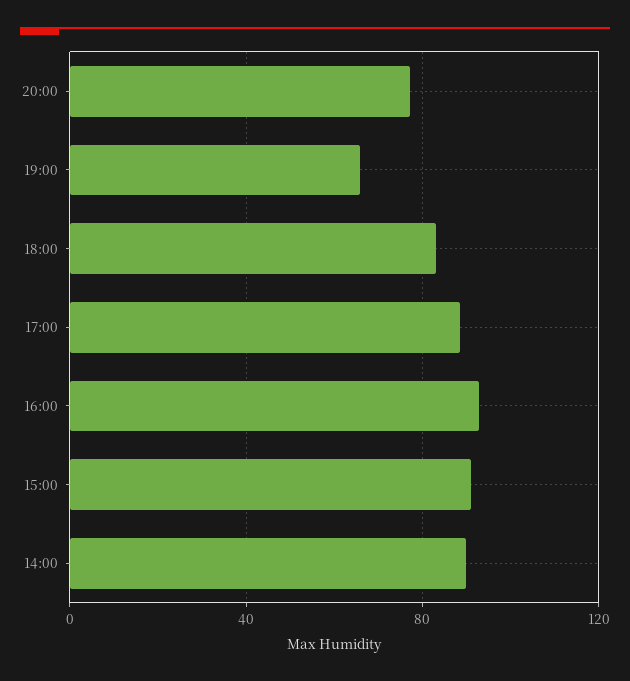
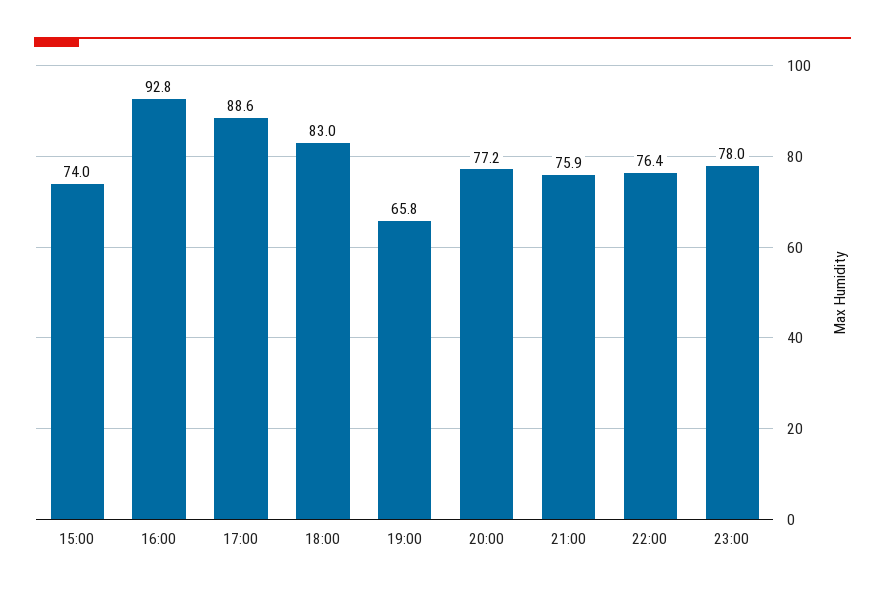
15:00: 90 -> 74
14:00: 90 -> none
21:00: none -> 75.9
22:00: none -> 76.4
23:00: none -> 78

